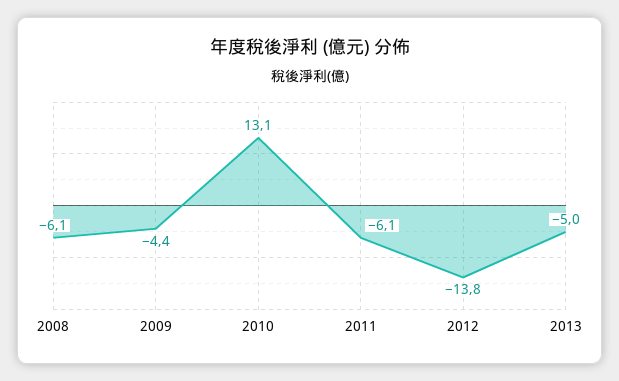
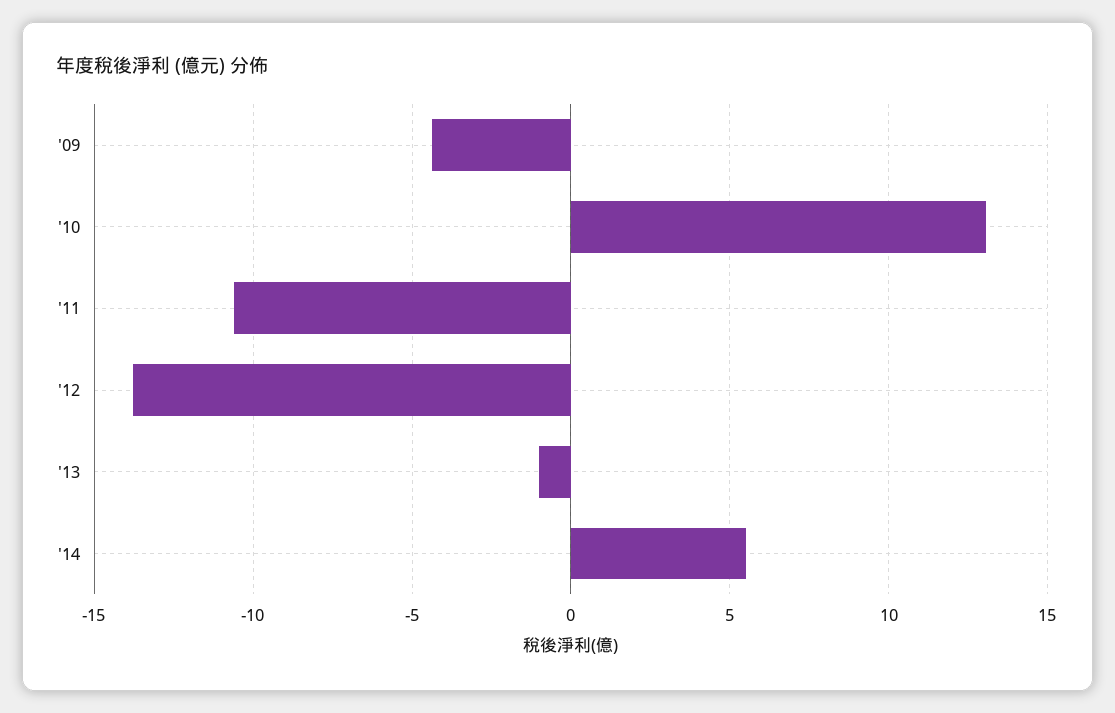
2008: -6.1 -> none
2011: -6.1 -> -10.5
2013: -5 -> -1
'14: none -> 5.5

